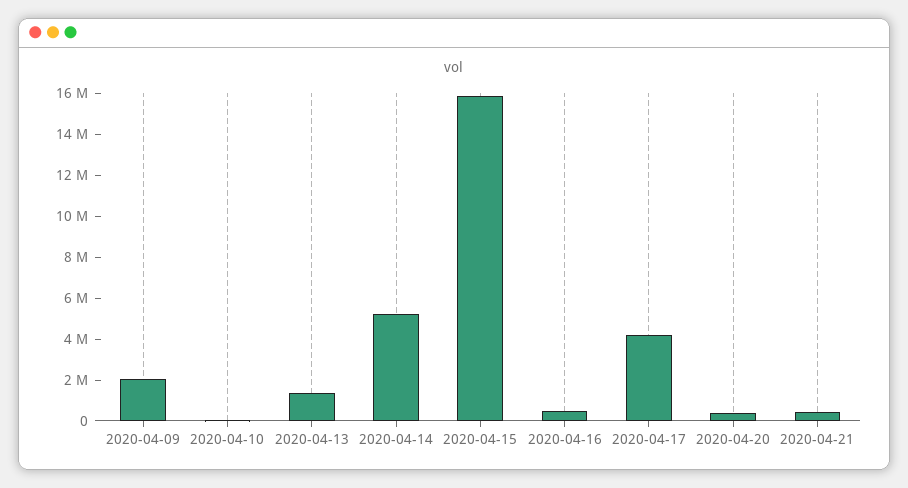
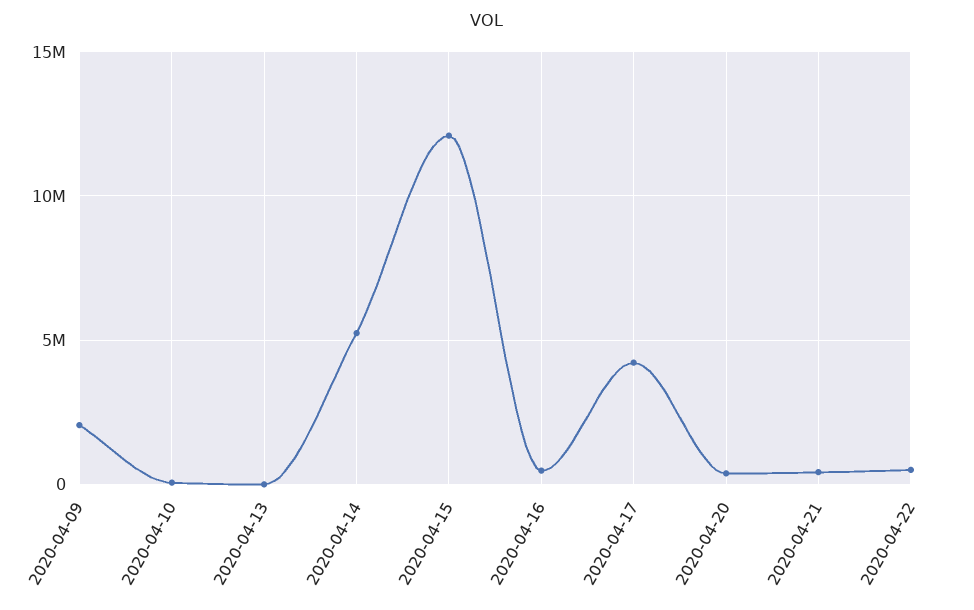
2020-04-13: 1500000 -> 0
2020-04-15: 16000000 -> 12000000
2020-04-22: none -> 500000

